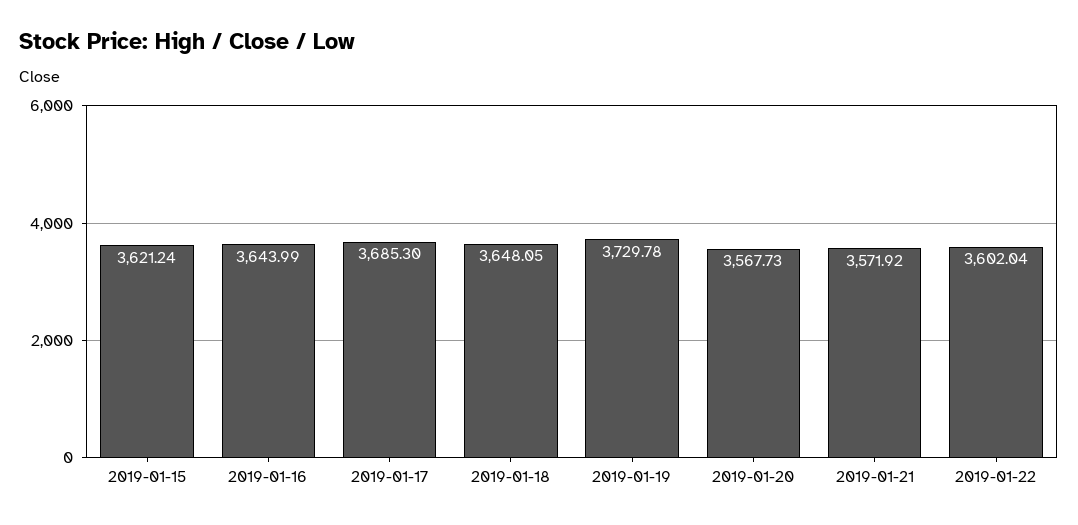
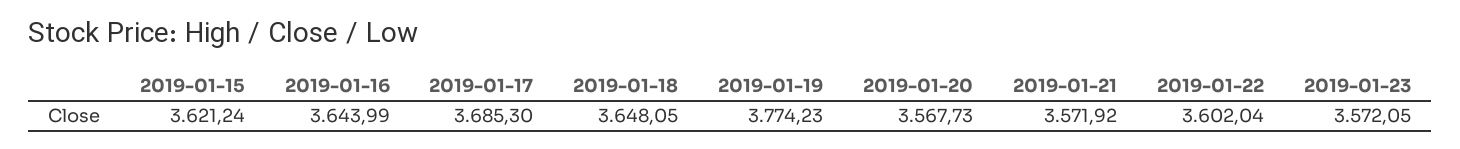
2019-01-19: 3729.78 -> 3774.23
2019-01-23: none -> 3572.05

